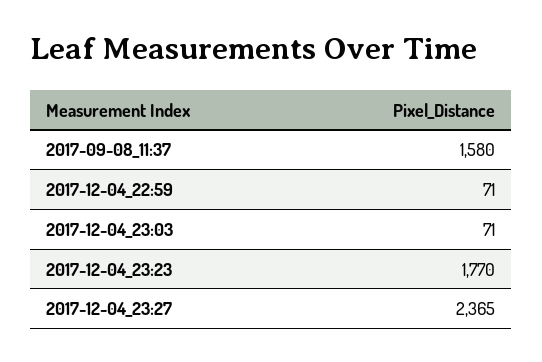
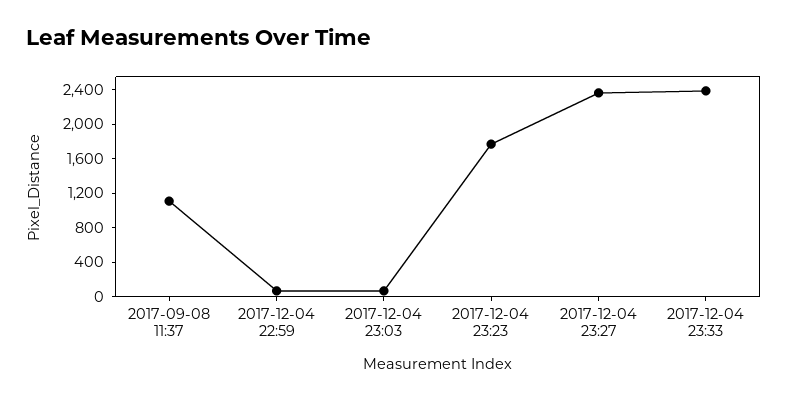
2017-09-08_11:37: 1580 -> 1100
2017-12-04 23:33: none -> 2400

